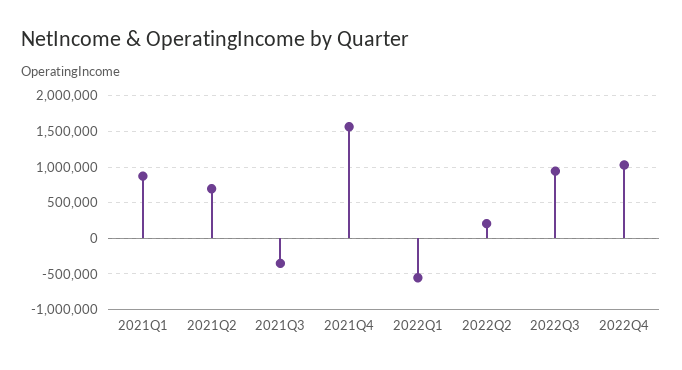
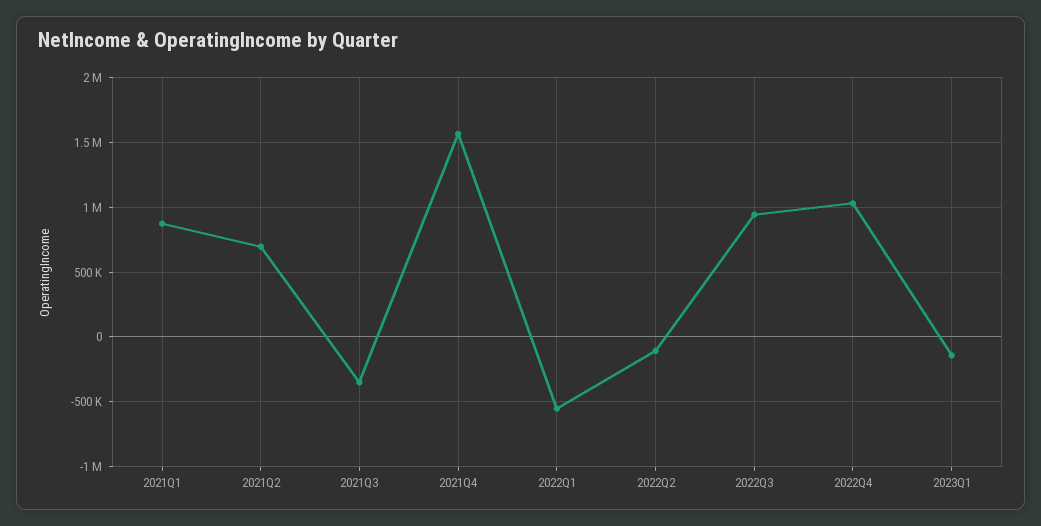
2022Q2: 200000 -> -100000
2023Q1: none -> -150000

